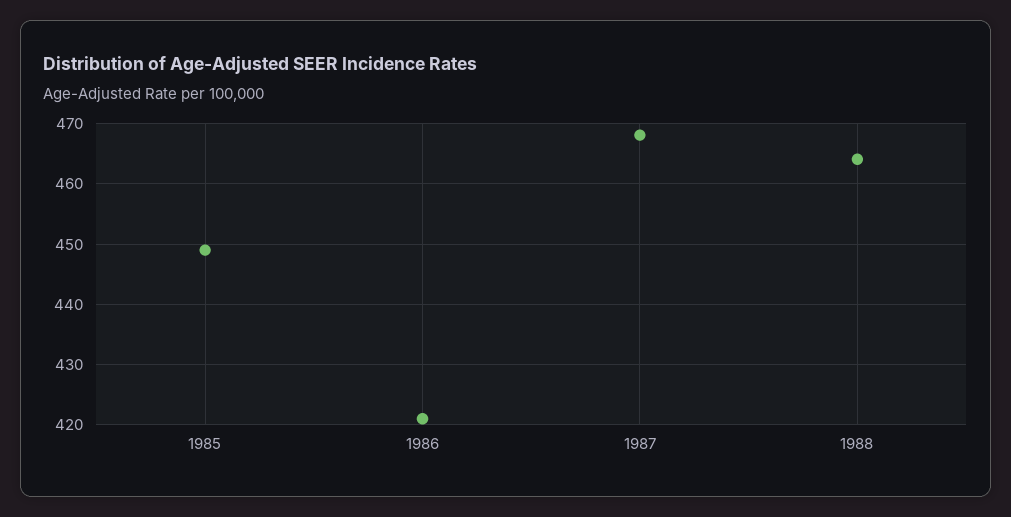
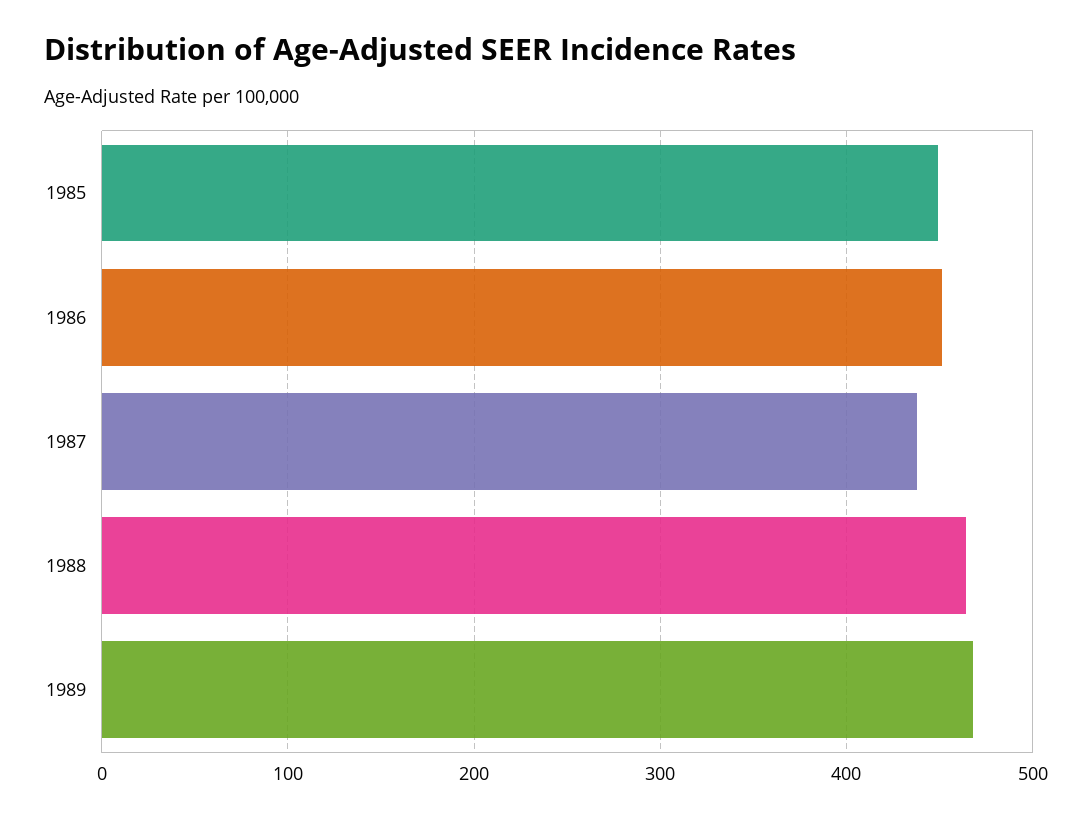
1986: 421 -> 450
1987: 468 -> 440
1989: none -> 470

